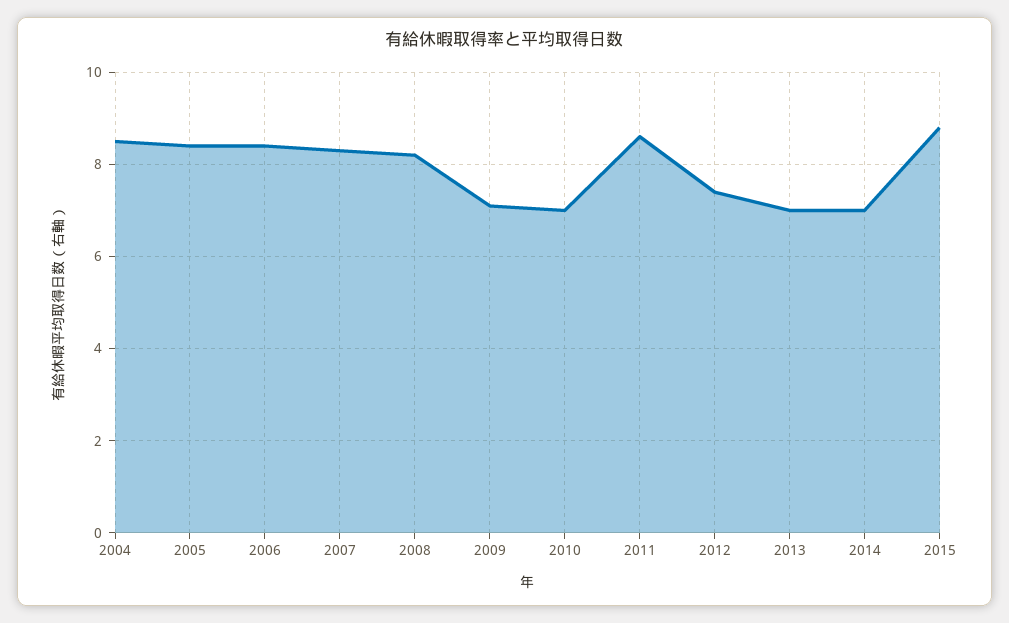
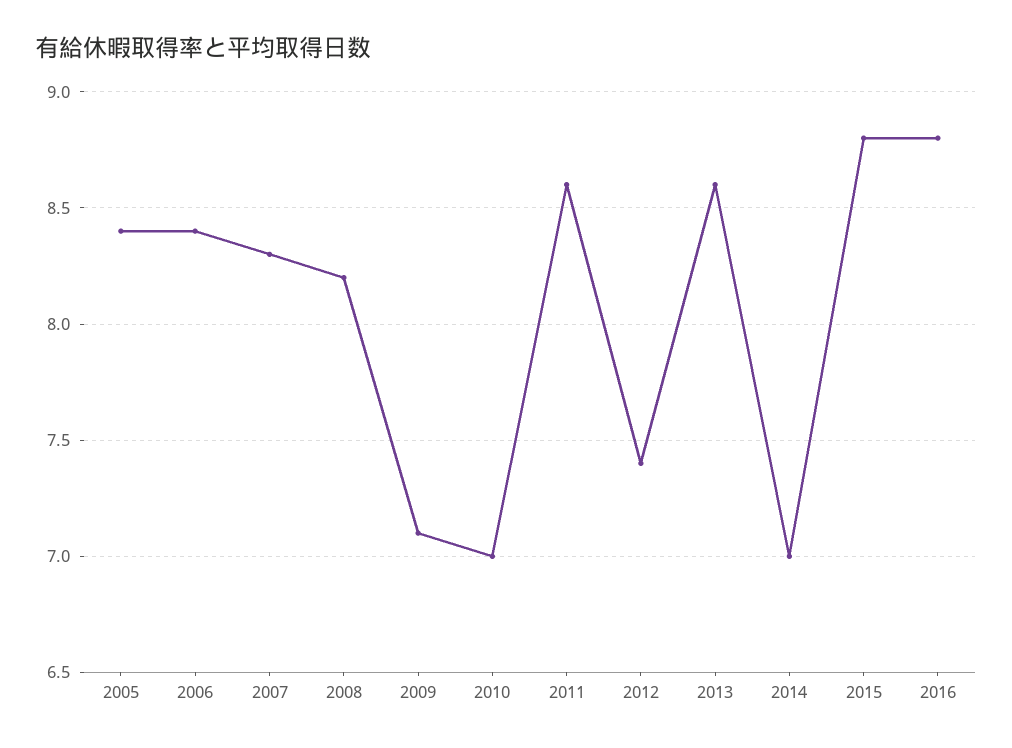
2004: 8.5 -> none
2013: 7 -> 8.6
2016: none -> 8.8

